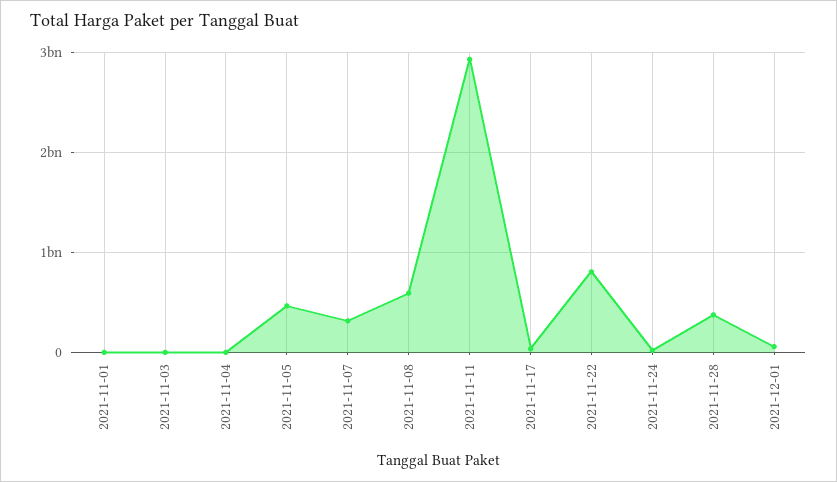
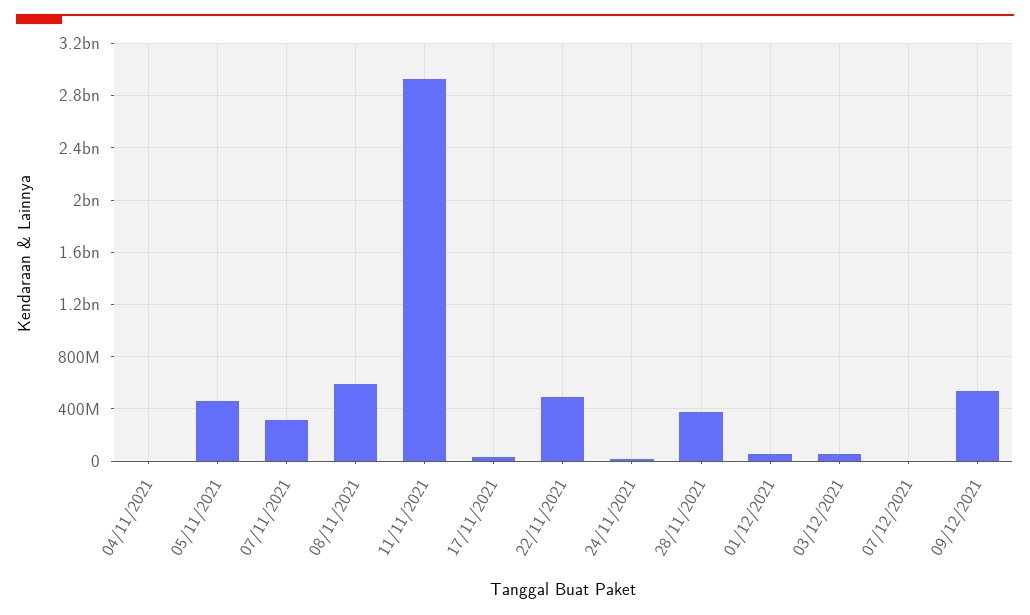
2021-11-01: 0 -> none
2021-11-03: 0 -> none
2021-11-22: 800000000 -> 500000000
03/12/2021: none -> 50000000
07/12/2021: none -> 0
09/12/2021: none -> 550000000

